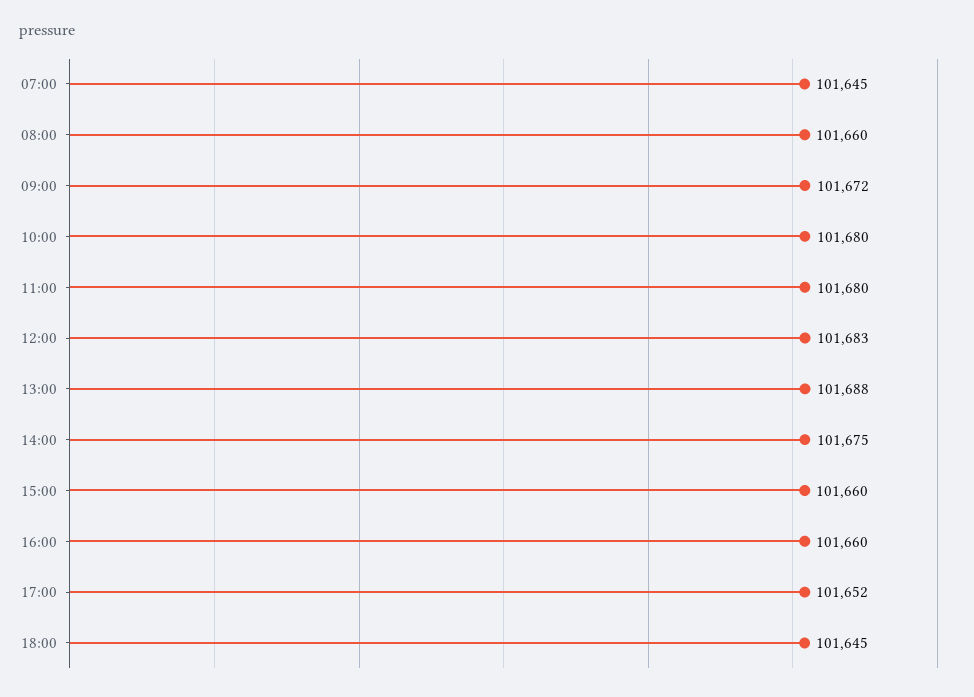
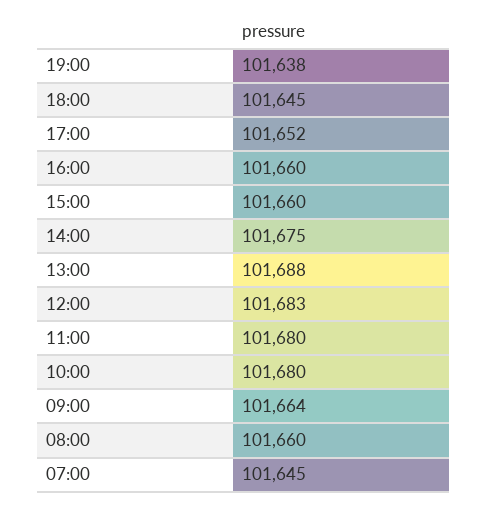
09:00: 101672 -> 101664
19:00: none -> 101638

